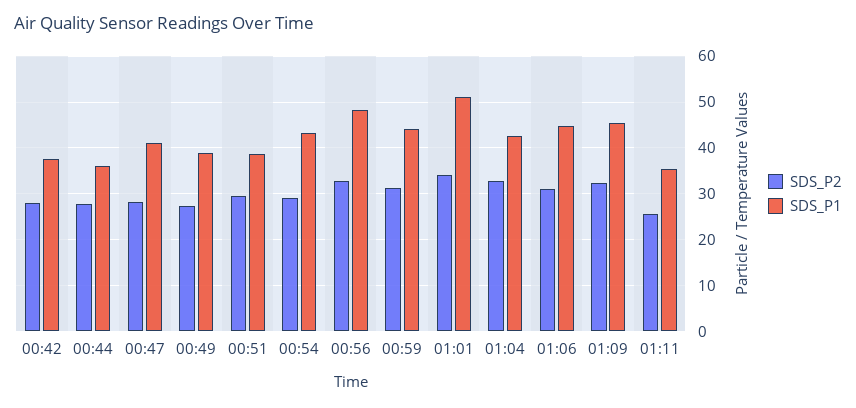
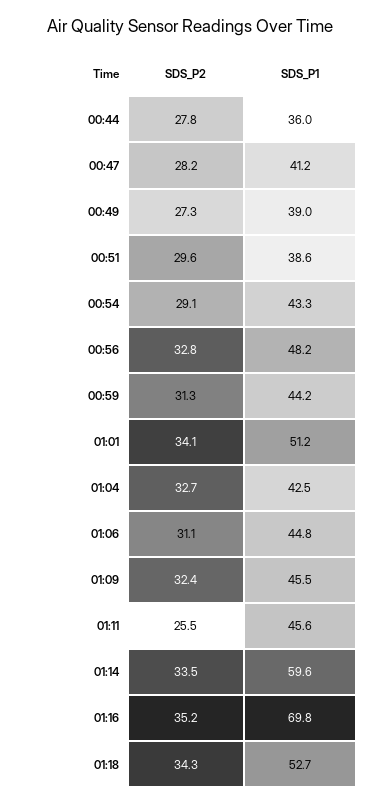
SDS_P2, 00:42: 28 -> none
SDS_P1, 00:42: 38 -> none
SDS_P1, 01:11: 36 -> 45.6
SDS_P2, 01:14: none -> 33.5
SDS_P1, 01:14: none -> 59.6
SDS_P2, 01:16: none -> 35.2
SDS_P1, 01:16: none -> 69.8
SDS_P2, 01:18: none -> 34.3
SDS_P1, 01:18: none -> 52.7

